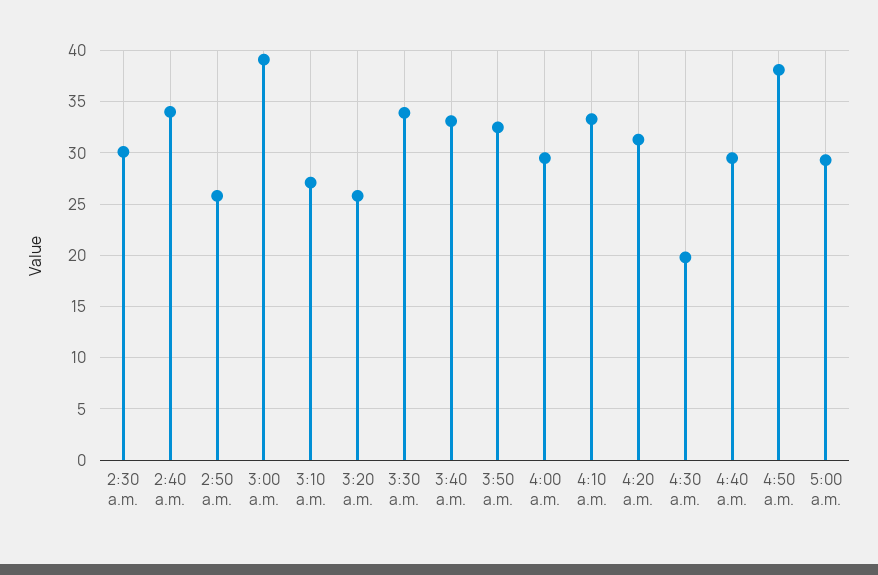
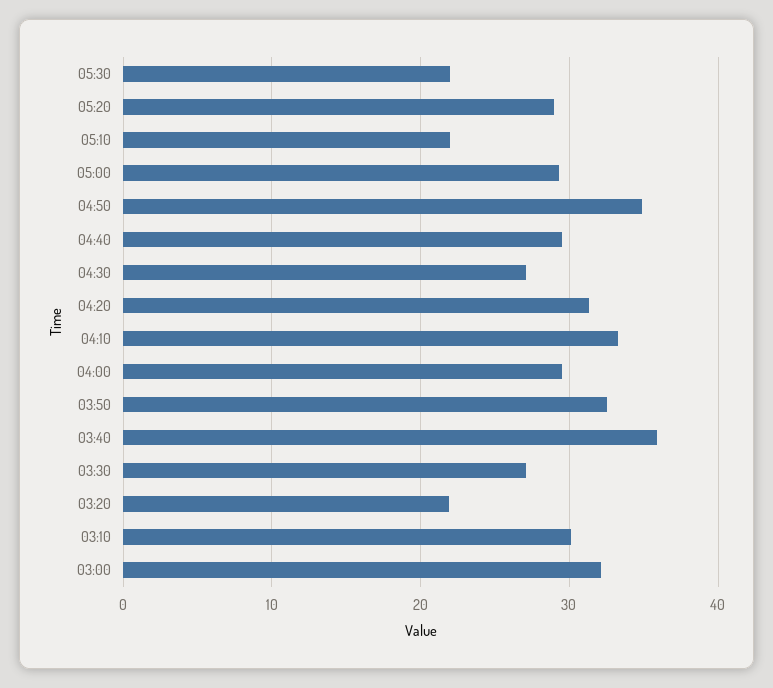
2:30 a.m.: 30 -> none
2:40 a.m.: 34 -> none
2:50 a.m.: 26 -> none
3:00 a.m.: 39 -> 32
3:10 a.m.: 27 -> 30
3:20 a.m.: 26 -> 22
3:30 a.m.: 34 -> 27
3:40 a.m.: 33 -> 36
4:30 a.m.: 20 -> 27
4:50 a.m.: 38 -> 35
05:30: none -> 22
05:20: none -> 29
05:10: none -> 22

